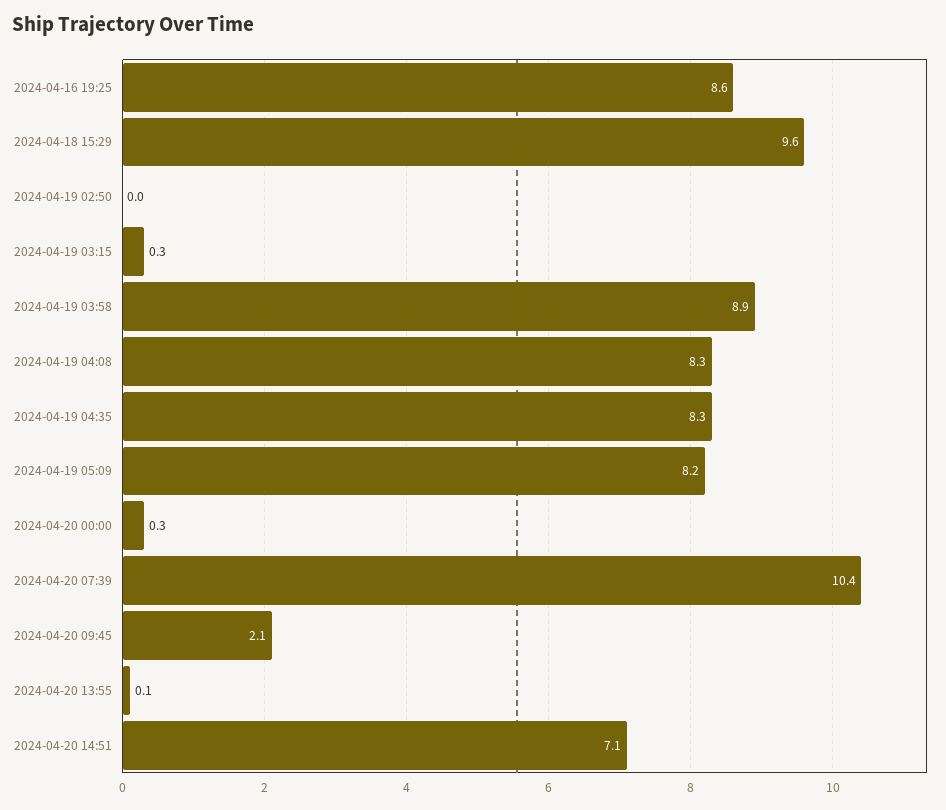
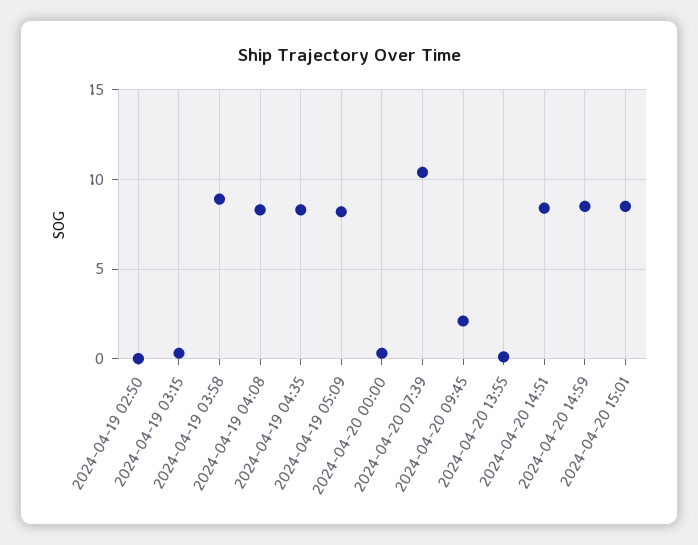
2024-04-16 19:25: 8.6 -> none
2024-04-18 15:29: 9.6 -> none
2024-04-20 14:51: 7.1 -> 8.5
2024-04-20 14:59: none -> 8.5
2024-04-20 15:01: none -> 8.5

